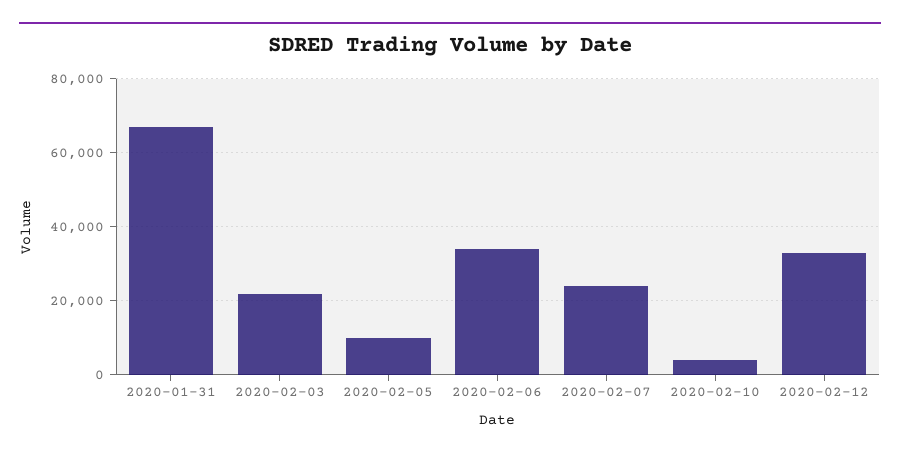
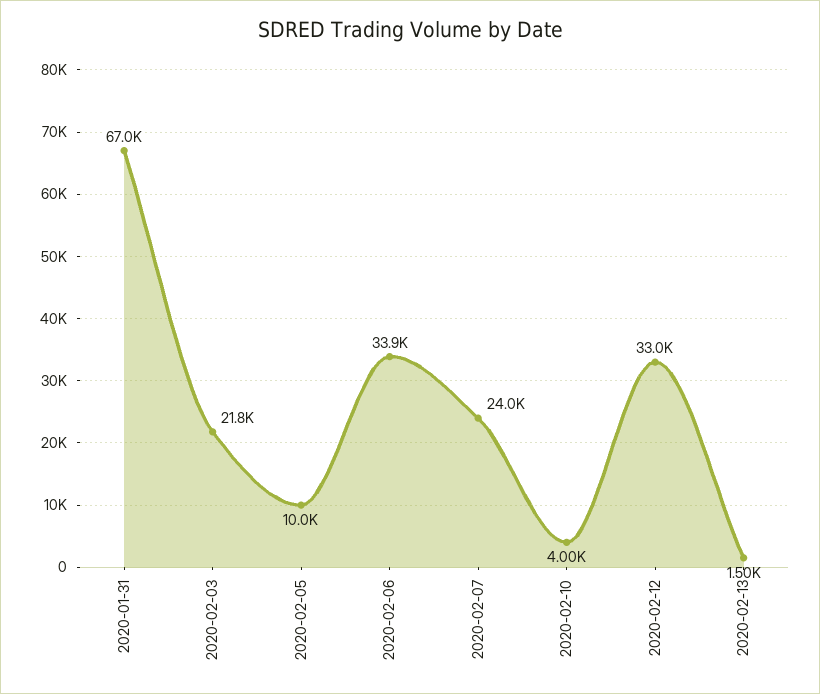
2020-02-13: none -> 1500

